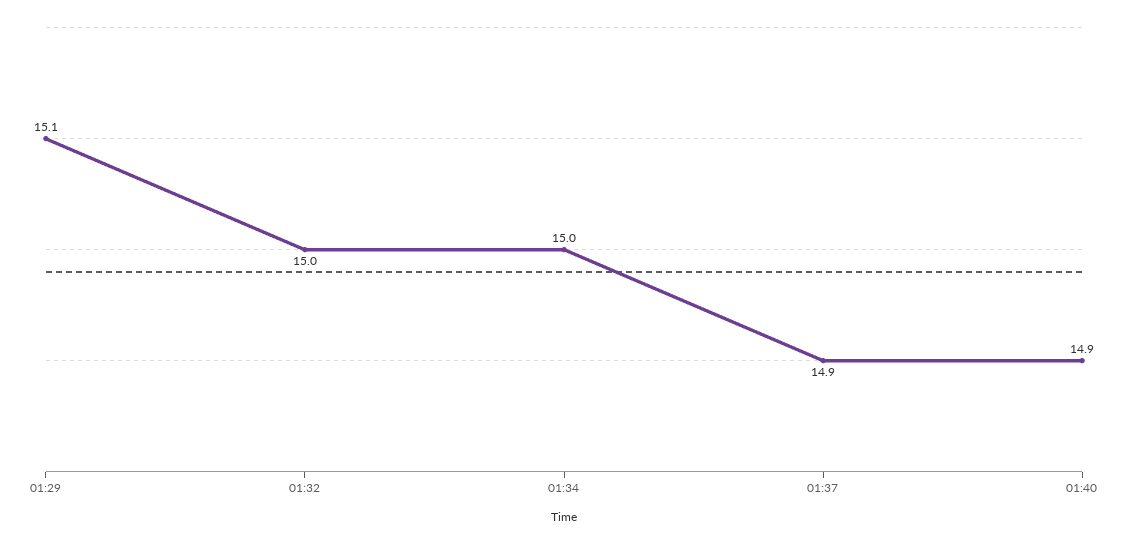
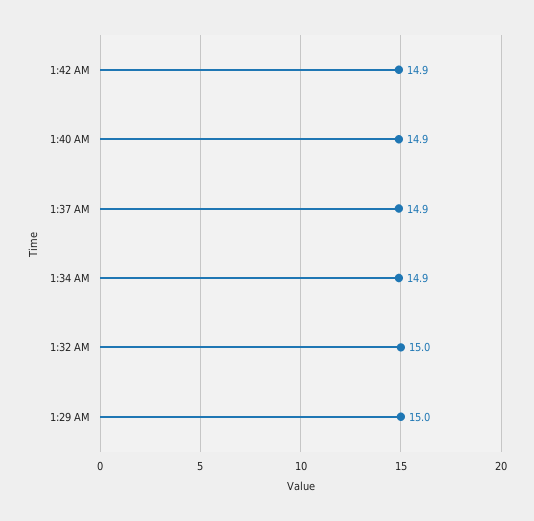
01:29: 15.1 -> 15
01:34: 15 -> 14.9
1:42 AM: none -> 14.9

